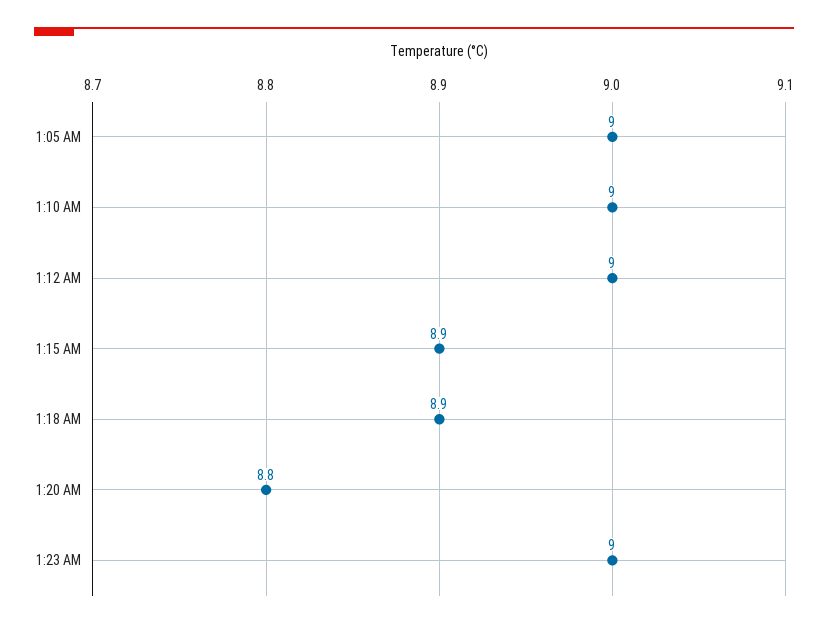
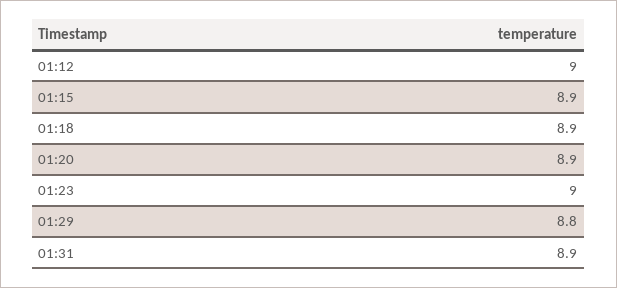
1:05 AM: 9 -> none
1:10 AM: 9 -> none
1:20 AM: 8.8 -> 8.9
01:29: none -> 8.8
01:31: none -> 8.9

